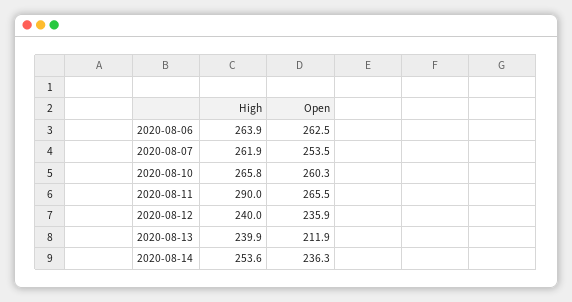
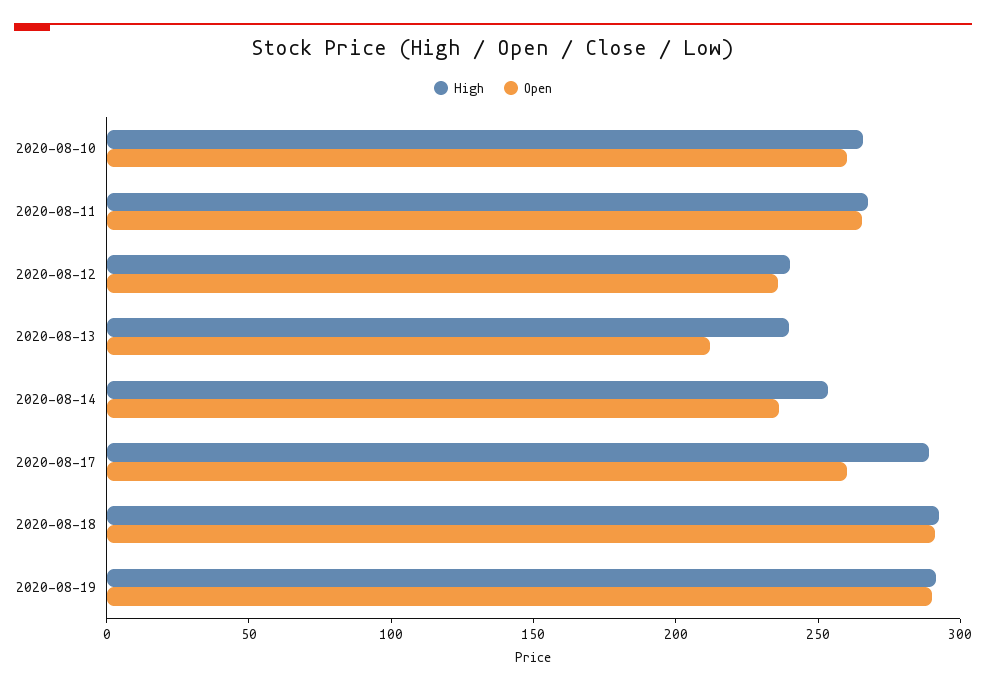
High, 2020-08-06: 263.9 -> none
Open, 2020-08-06: 262.5 -> none
High, 2020-08-07: 261.9 -> none
Open, 2020-08-07: 253.5 -> none
High, 2020-08-11: 290 -> 270
High, 2020-08-17: none -> 290
Open, 2020-08-17: none -> 260
High, 2020-08-18: none -> 290
Open, 2020-08-18: none -> 290
High, 2020-08-19: none -> 290
Open, 2020-08-19: none -> 290

